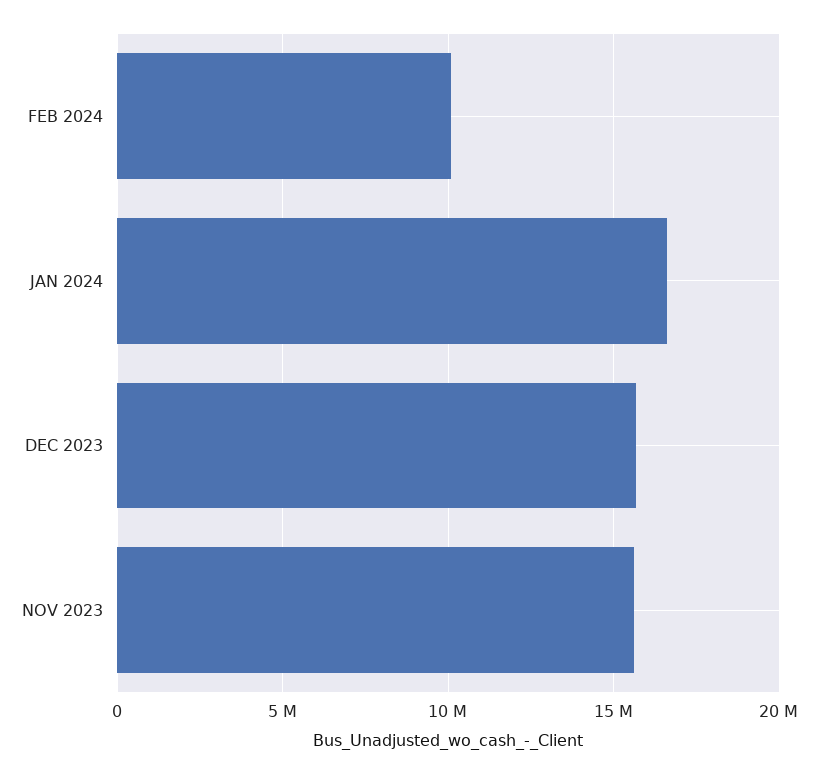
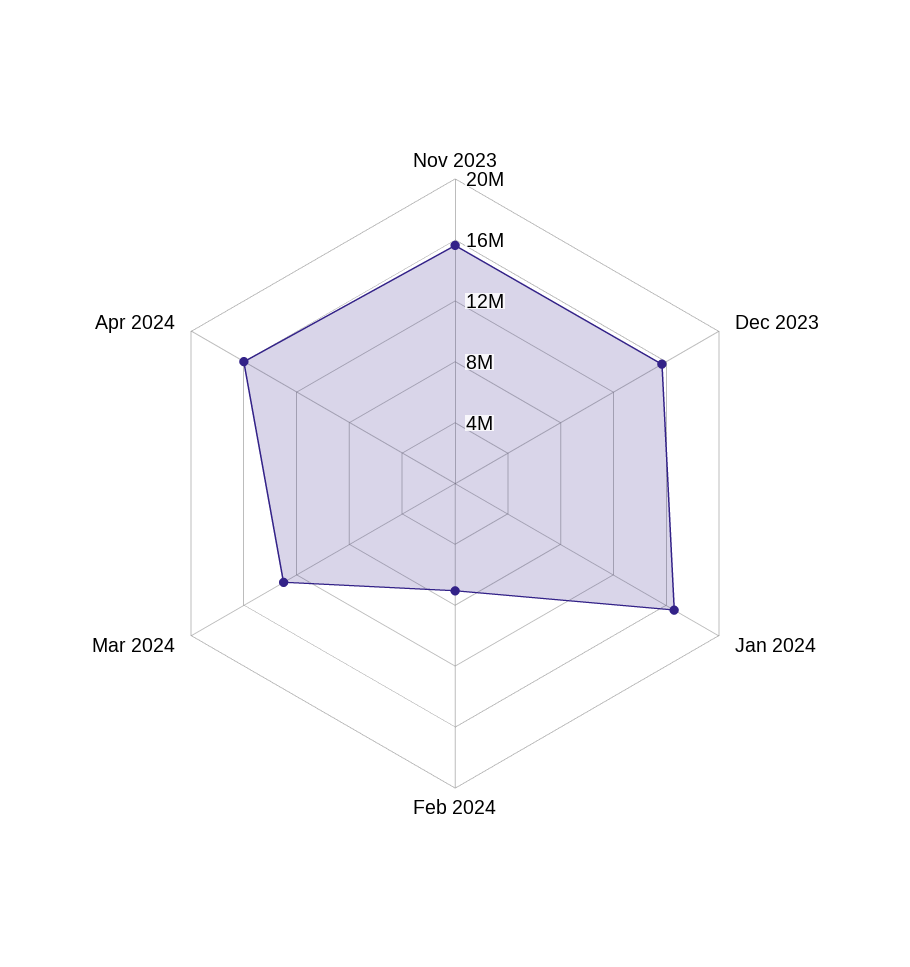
FEB 2024: 10000000 -> 7000000
Mar 2024: none -> 13000000
Apr 2024: none -> 16000000

